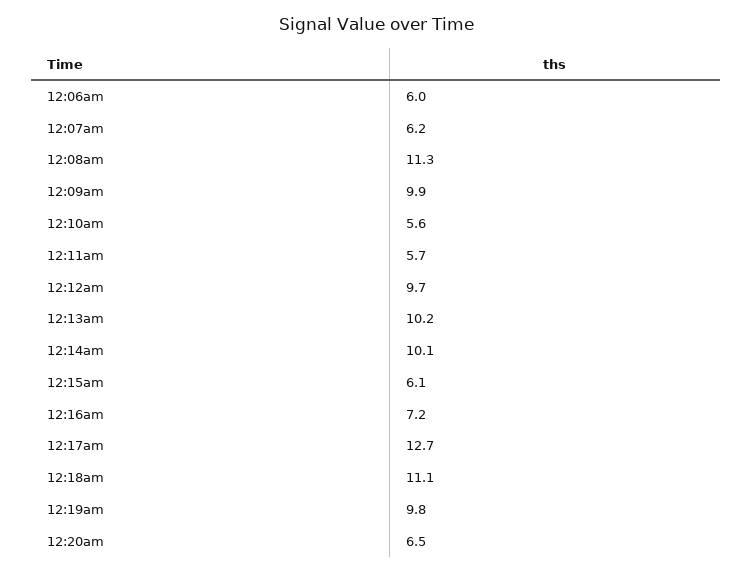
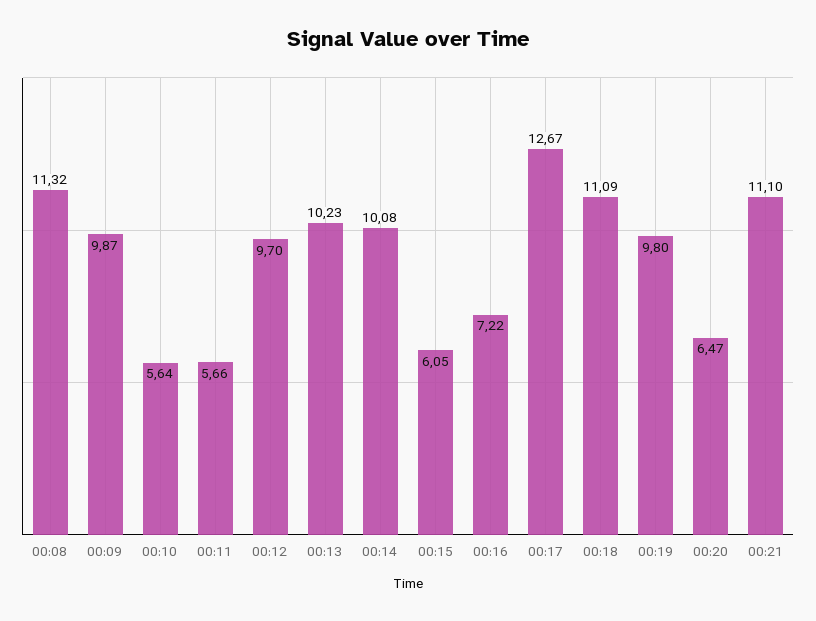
12:06am: 6 -> none
12:07am: 6.2 -> none
00:21: none -> 11.1

